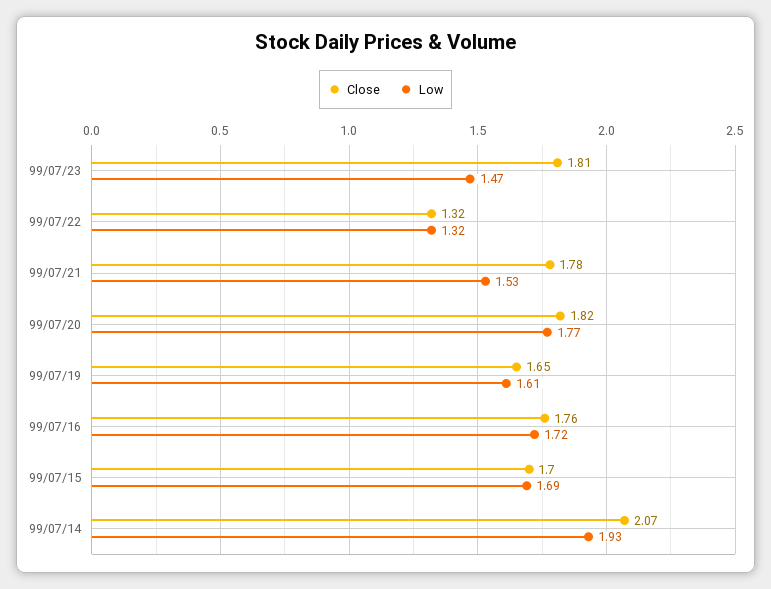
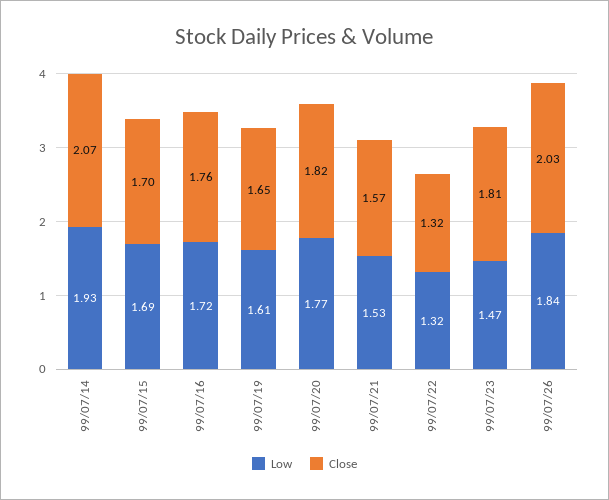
Close, 99/07/21: 1.78 -> 1.57
Low, 99/07/26: none -> 1.84
Close, 99/07/26: none -> 2.03

